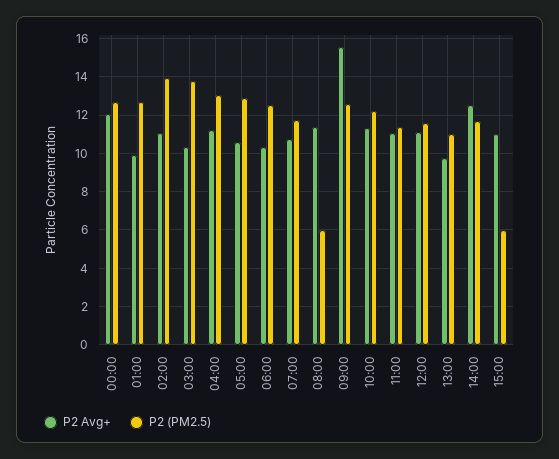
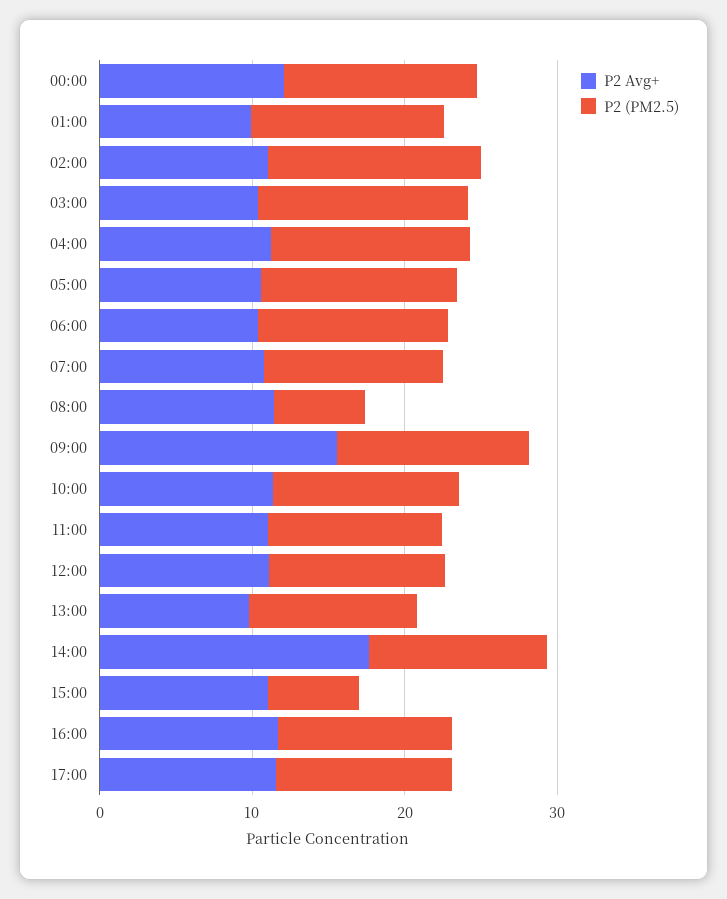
P2 Avg+, 14:00: 12.5 -> 18
P2 Avg+, 16:00: none -> 12
P2 (PM2.5), 16:00: none -> 12
P2 Avg+, 17:00: none -> 12
P2 (PM2.5), 17:00: none -> 12

